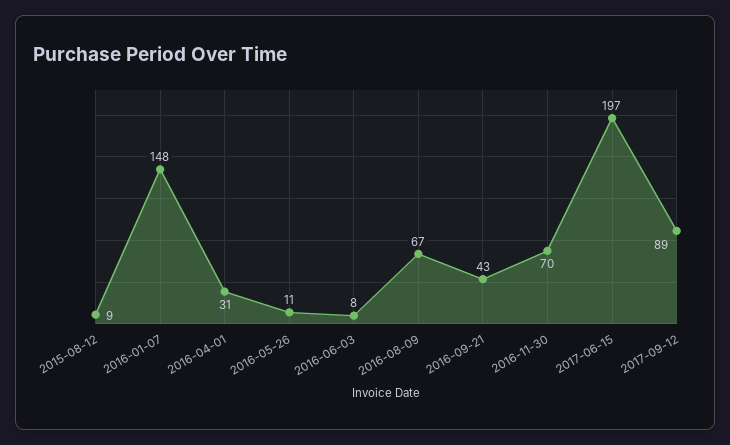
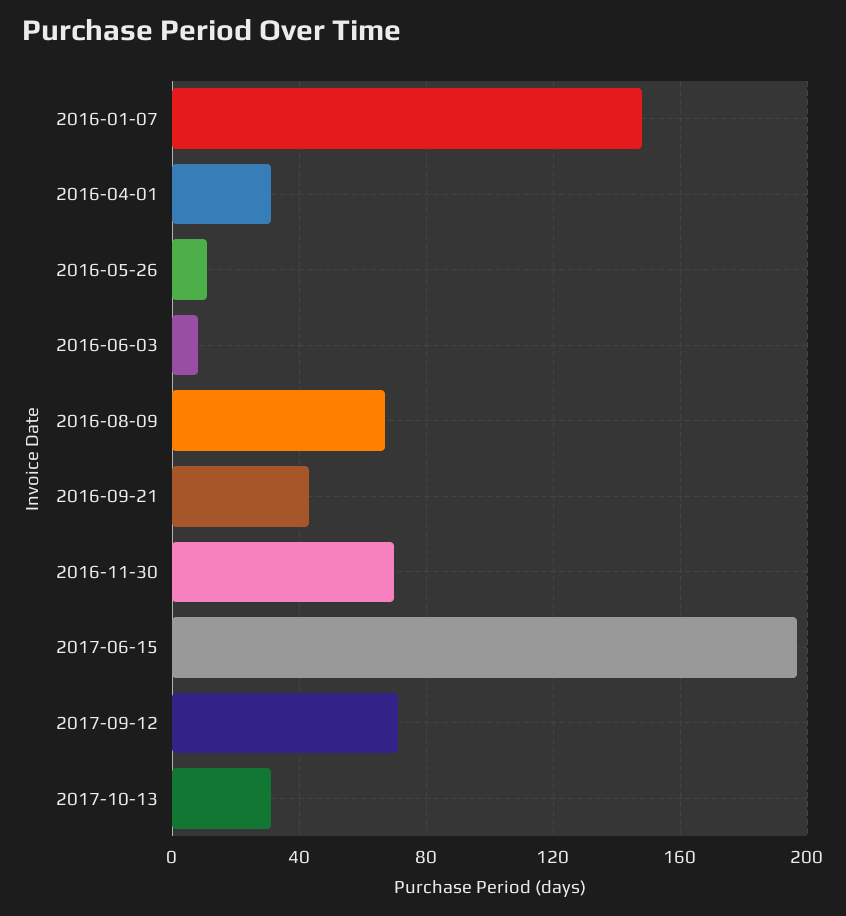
2015-08-12: 9 -> none
2017-09-12: 89 -> 70
2017-10-13: none -> 30

